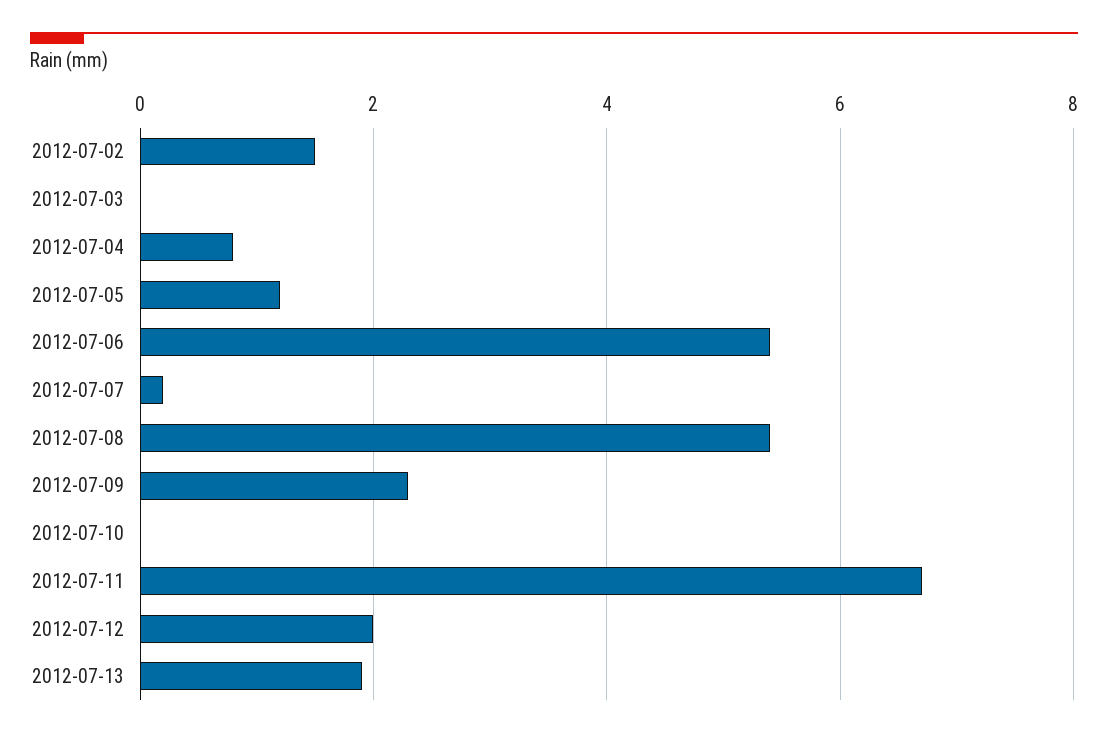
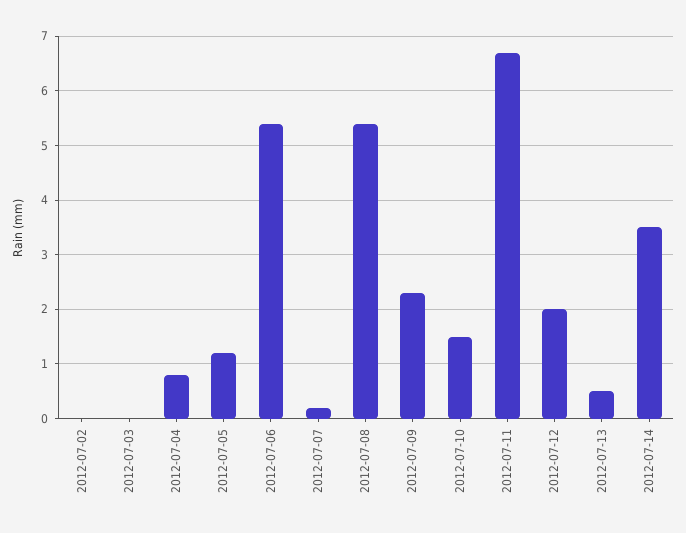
2012-07-02: 1.5 -> 0
2012-07-10: 0 -> 1.5
2012-07-13: 2 -> 0.5
2012-07-14: none -> 3.5

